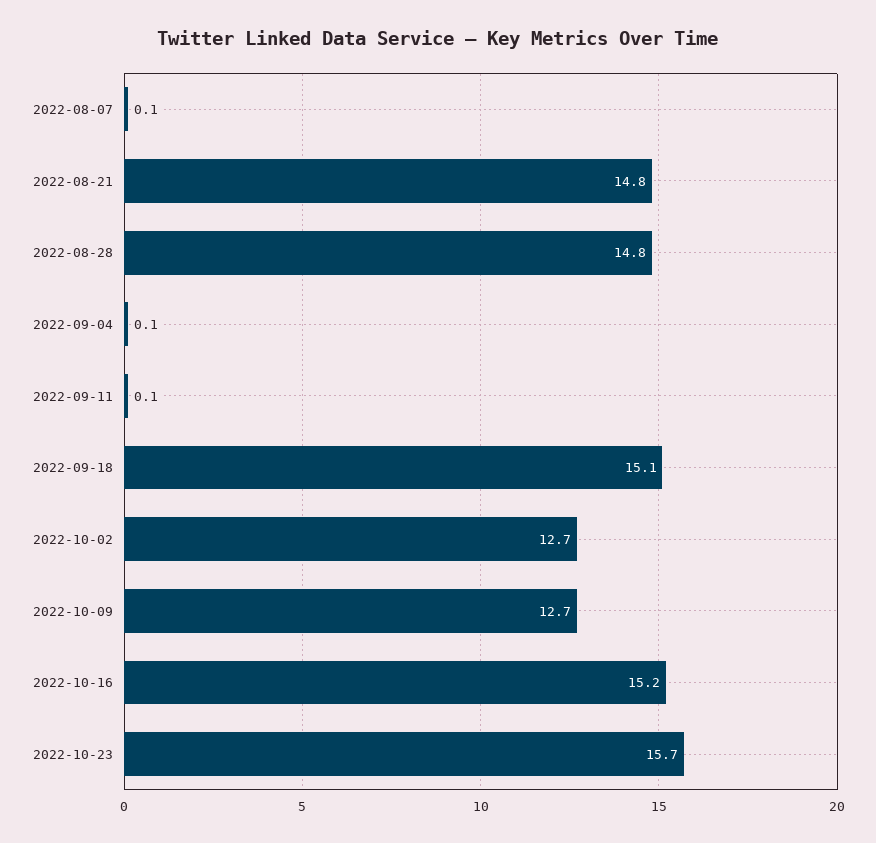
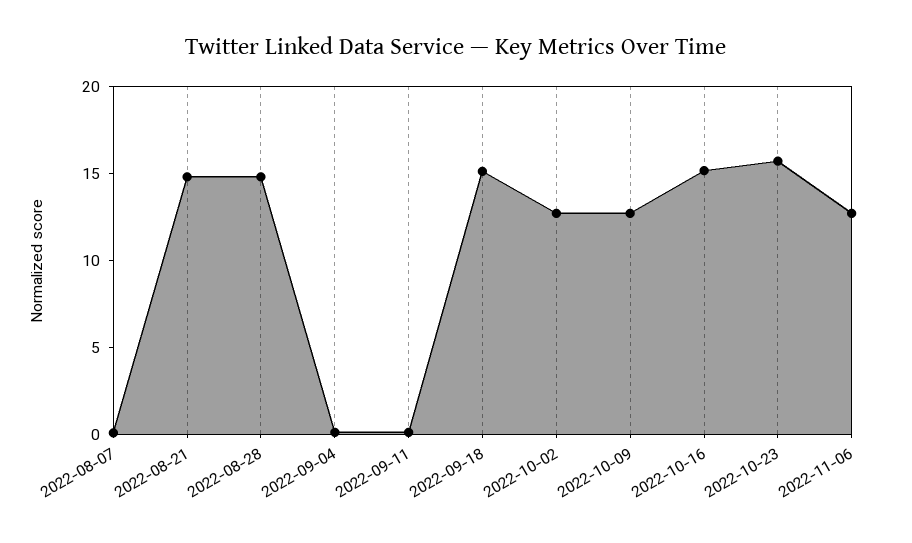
2022-11-06: none -> 13

